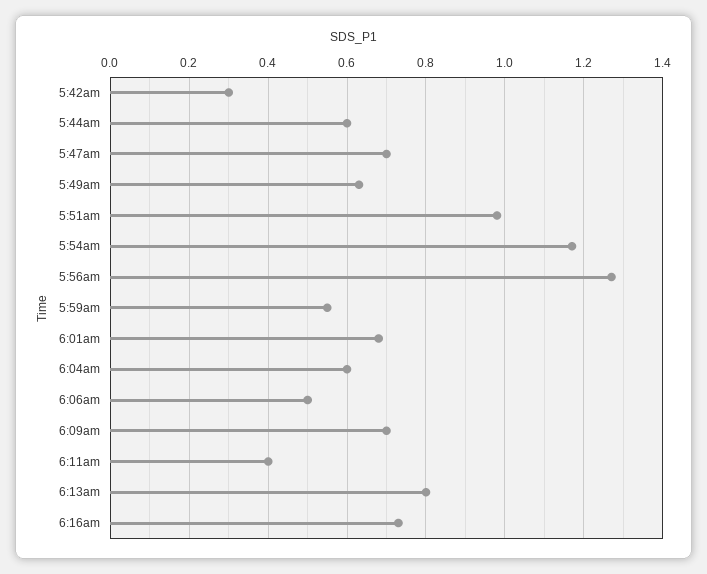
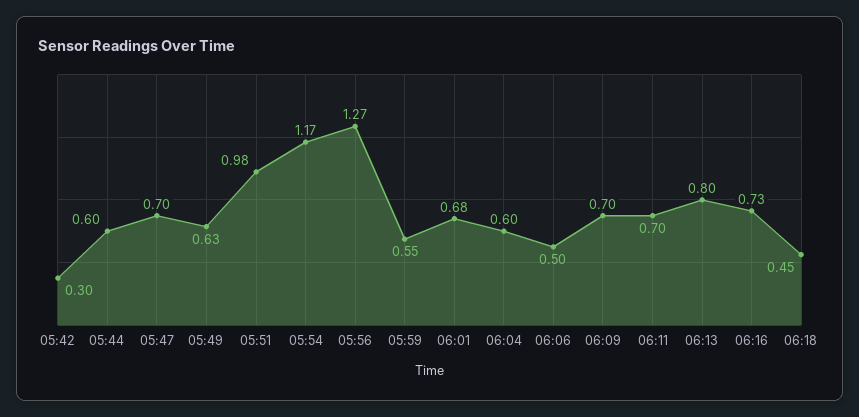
6:11am: 0.4 -> 0.7
06:18: none -> 0.45

